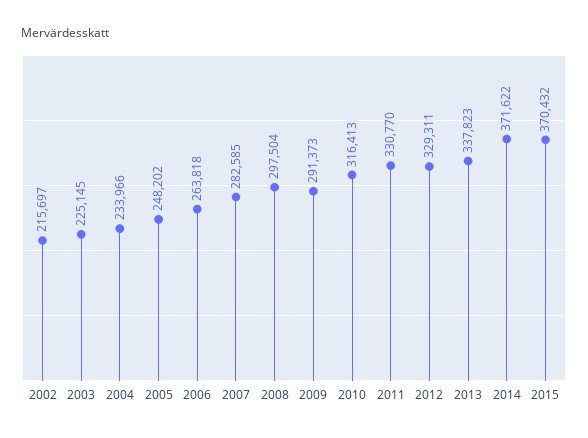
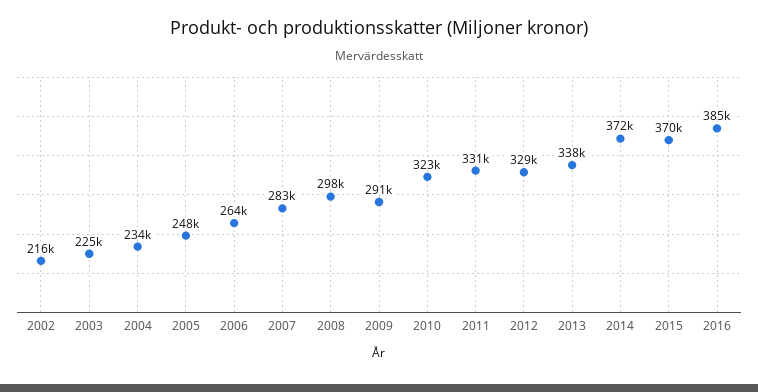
2010: 316413 -> 323000
2016: none -> 385000

